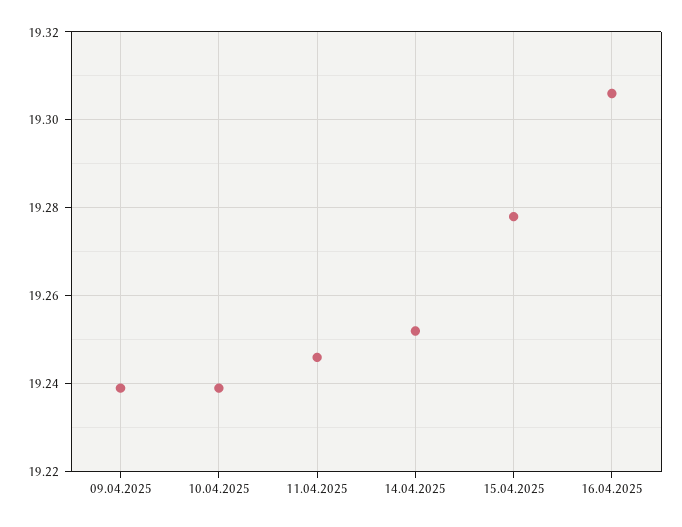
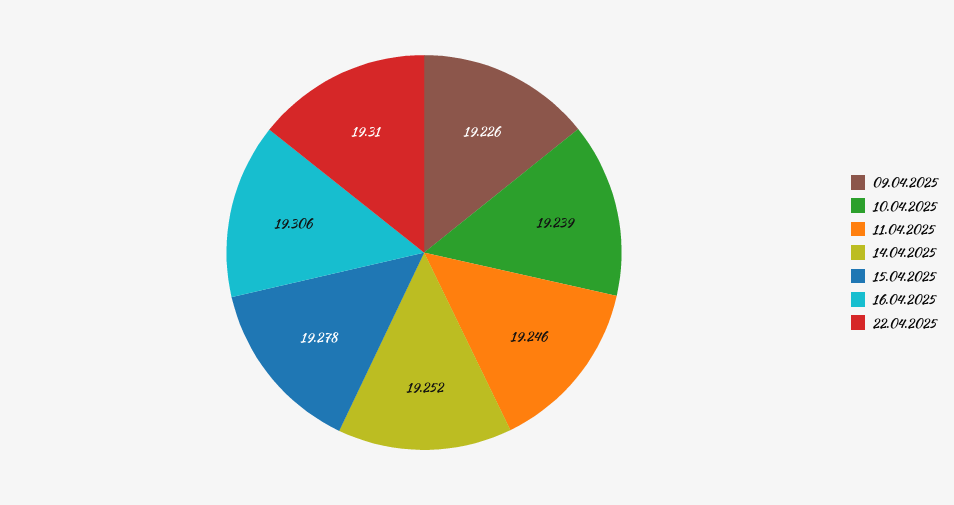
09.04.2025: 19.24 -> 19.226
22.04.2025: none -> 19.31

